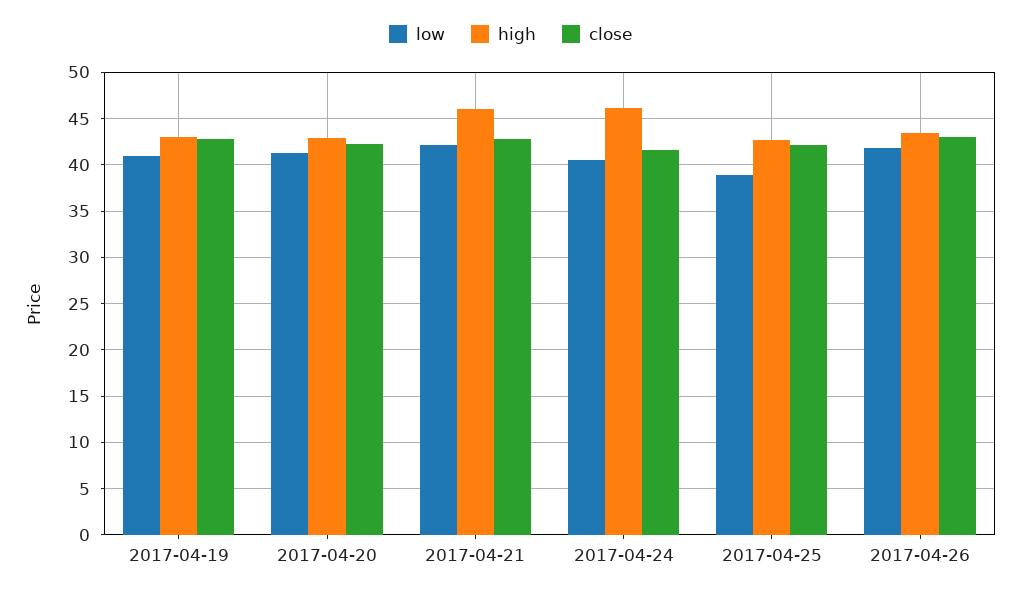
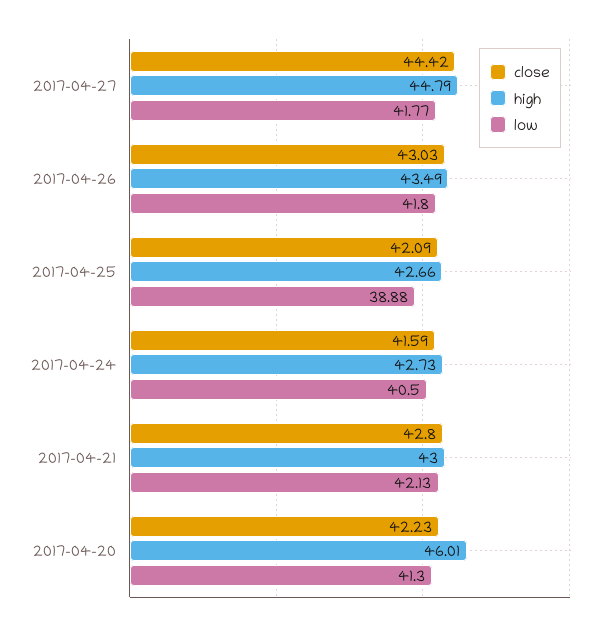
low, 2017-04-19: 41 -> none
high, 2017-04-19: 43 -> none
close, 2017-04-19: 43 -> none
high, 2017-04-20: 43 -> 46.01
high, 2017-04-21: 46 -> 43
high, 2017-04-24: 46 -> 42.73
close, 2017-04-27: none -> 44.42
high, 2017-04-27: none -> 44.79
low, 2017-04-27: none -> 41.77

